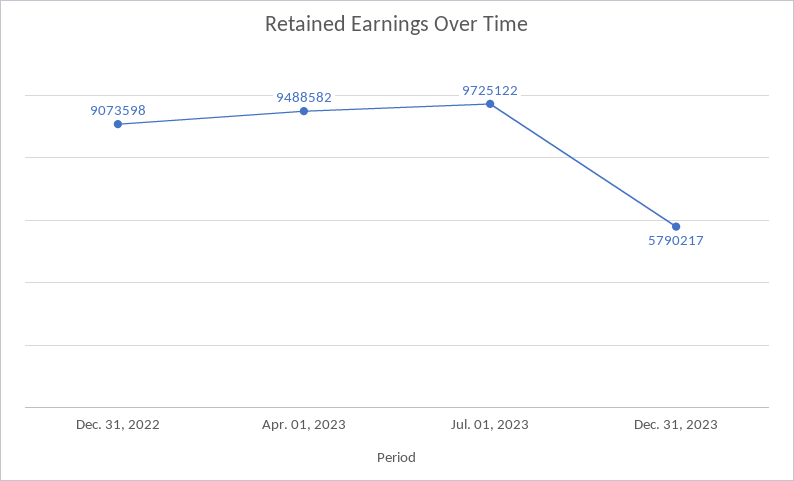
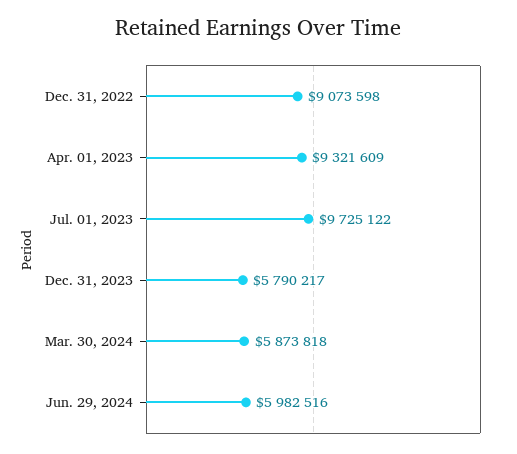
Apr. 01, 2023: 9488582 -> 9321609
Mar. 30, 2024: none -> 5873818
Jun. 29, 2024: none -> 5982516

